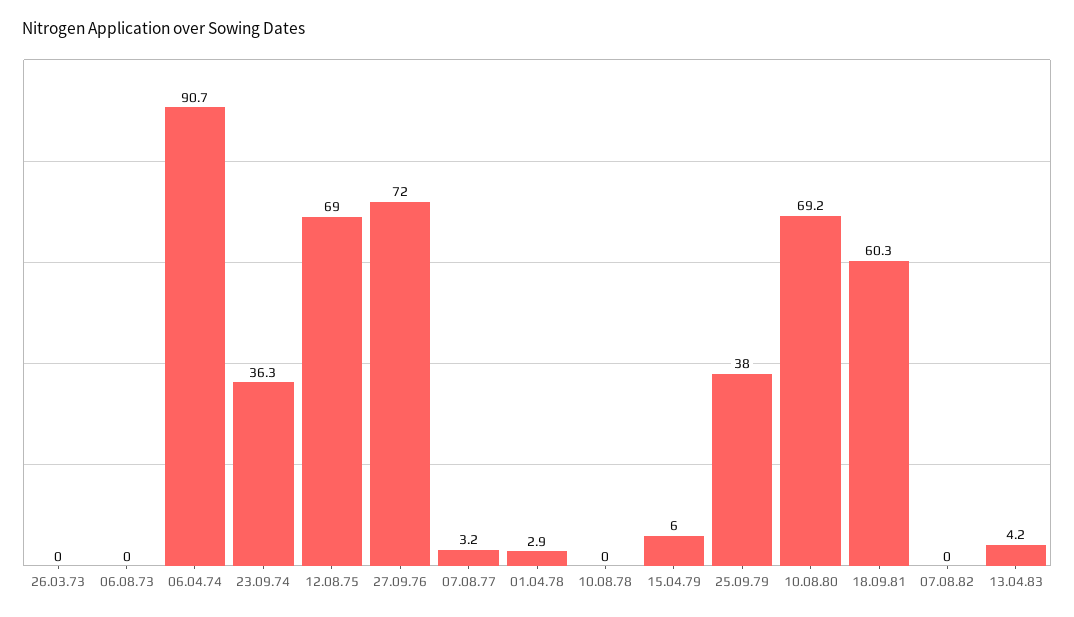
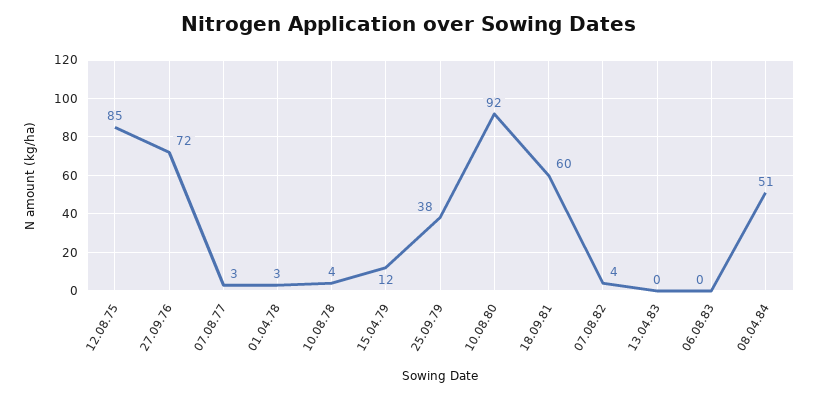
26.03.73: 0 -> none
06.08.73: 0 -> none
06.04.74: 90.7 -> none
23.09.74: 36.3 -> none
12.08.75: 69 -> 85
10.08.78: 0 -> 4
15.04.79: 6 -> 12
10.08.80: 69.2 -> 92
07.08.82: 0 -> 4
13.04.83: 4.2 -> 0
06.08.83: none -> 0
08.04.84: none -> 51

